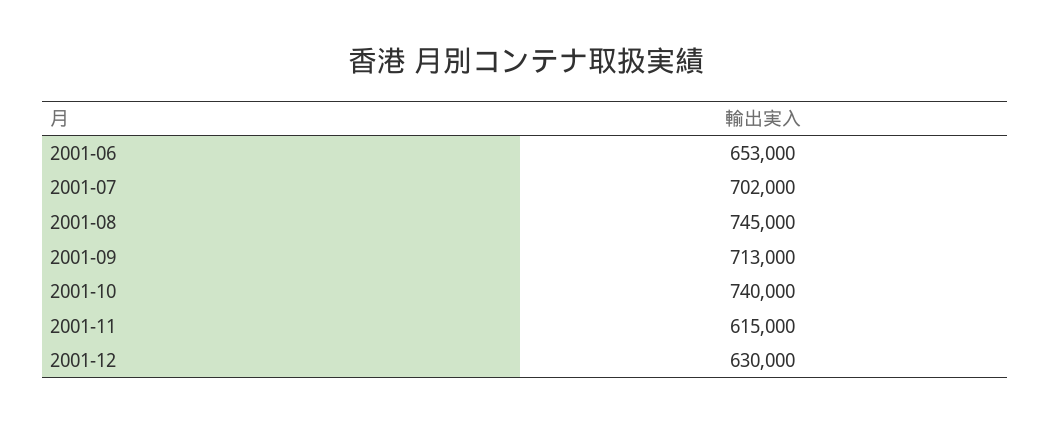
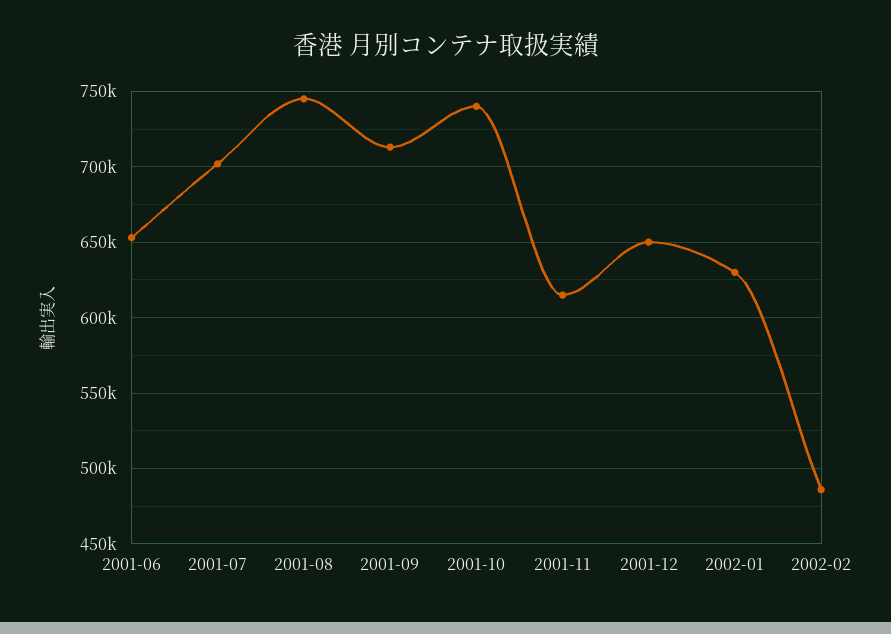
2001-12: 630000 -> 650000
2002-01: none -> 630000
2002-02: none -> 485000

